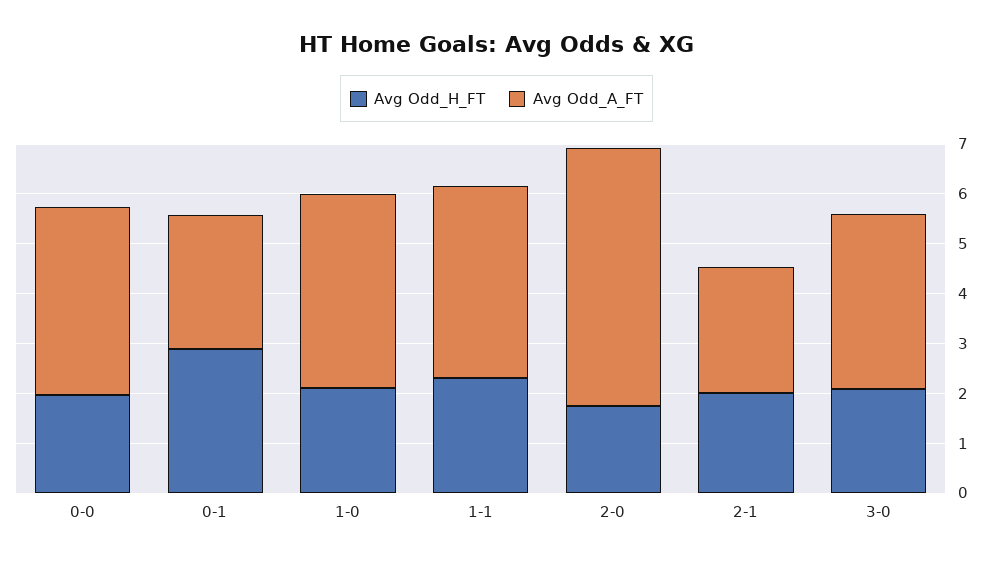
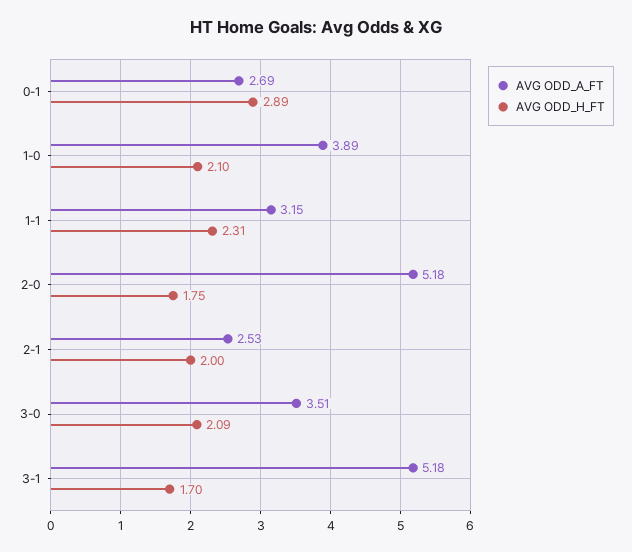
Avg Odd_H_FT, 0-0: 2 -> none
Avg Odd_A_FT, 0-0: 3.8 -> none
Avg Odd_A_FT, 1-1: 3.8 -> 3.15
Avg Odd_A_FT, 3-1: none -> 5.18
Avg Odd_H_FT, 3-1: none -> 1.7

